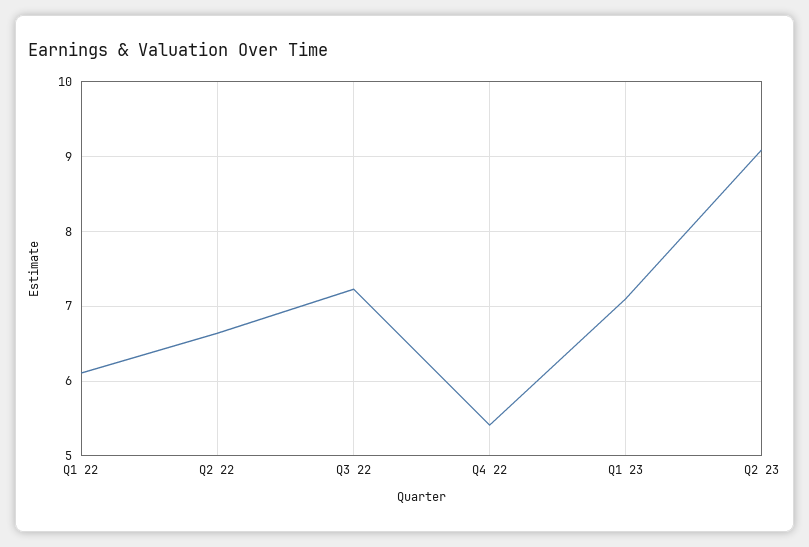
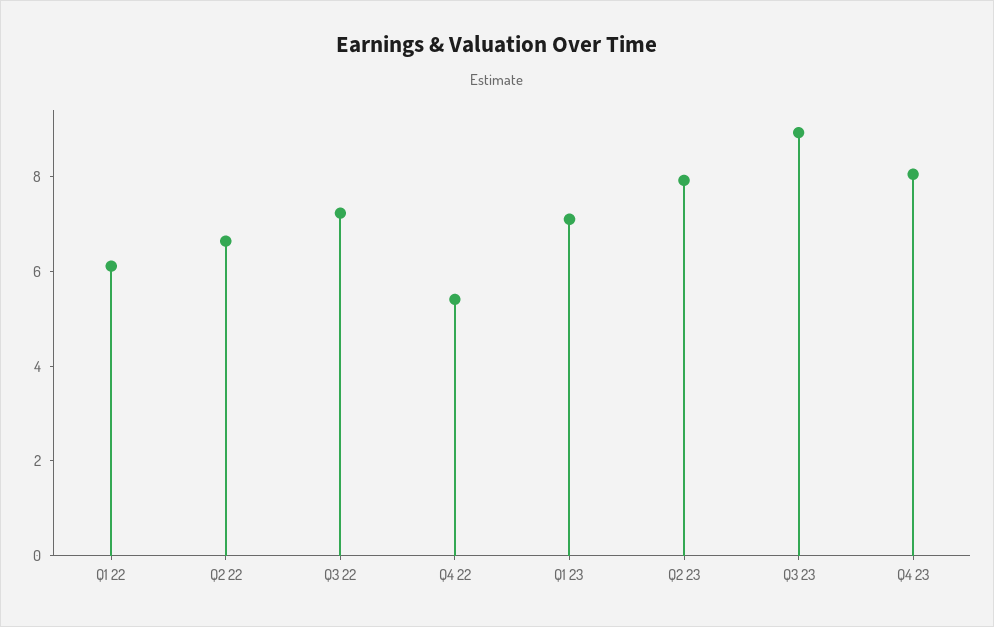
Q2 23: 9.1 -> 8
Q3 23: none -> 9
Q4 23: none -> 8

